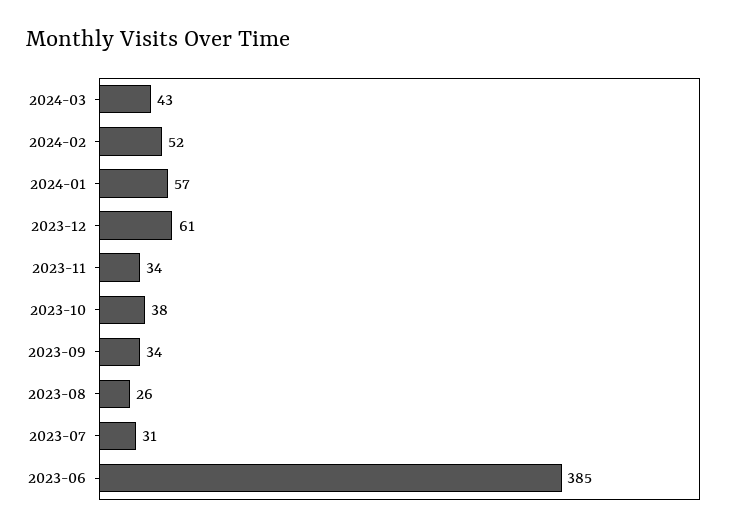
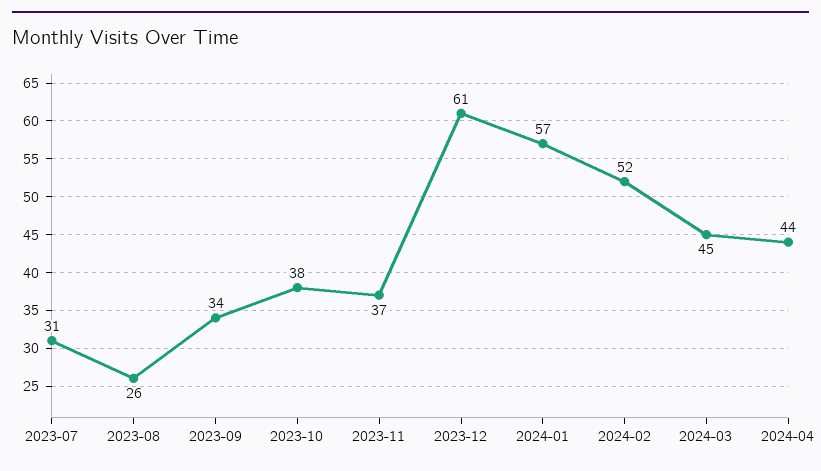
2024-03: 43 -> 45
2023-11: 34 -> 37
2023-06: 385 -> none
2024-04: none -> 44

